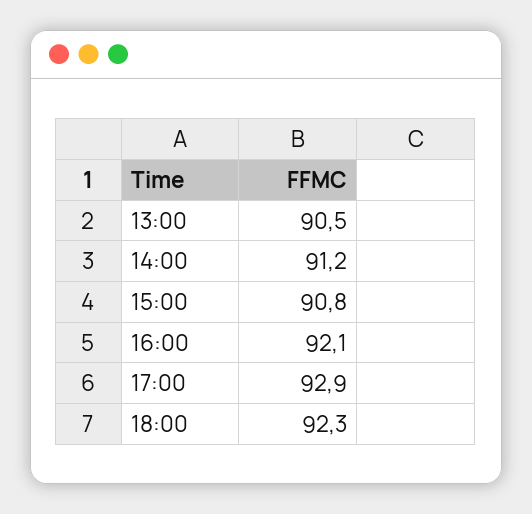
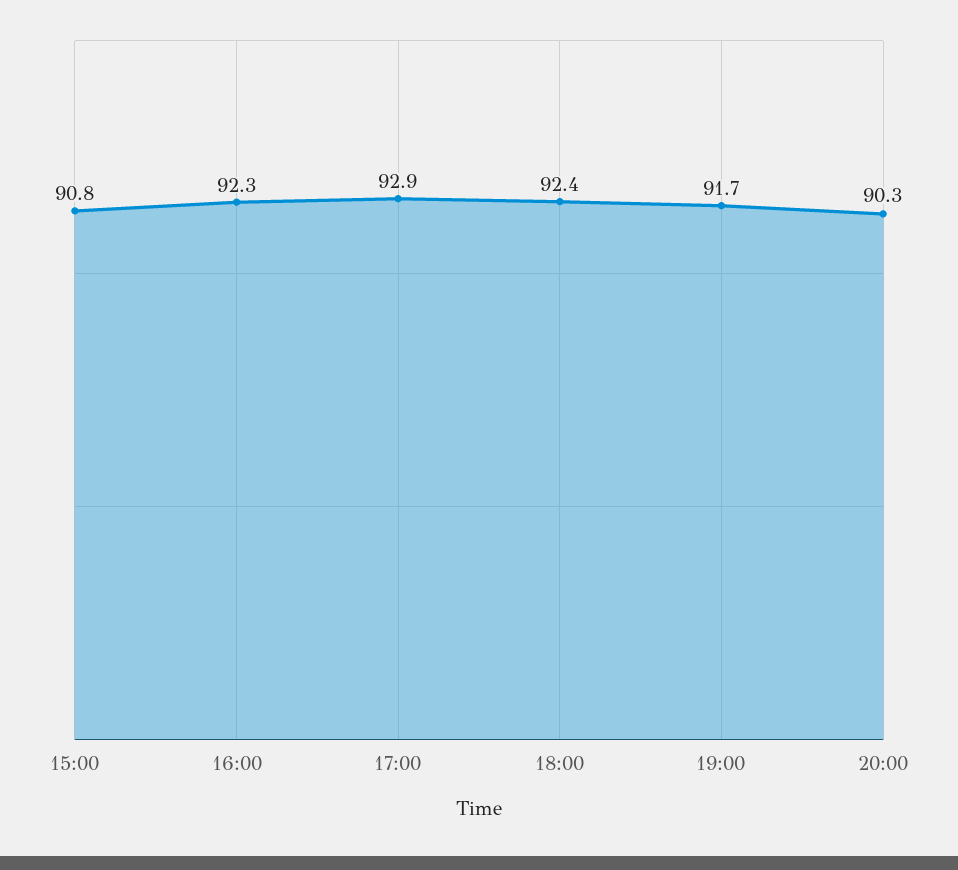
13:00: 90.5 -> none
14:00: 91.2 -> none
16:00: 92.1 -> 92.3
18:00: 92.3 -> 92.4
19:00: none -> 91.7
20:00: none -> 90.3

